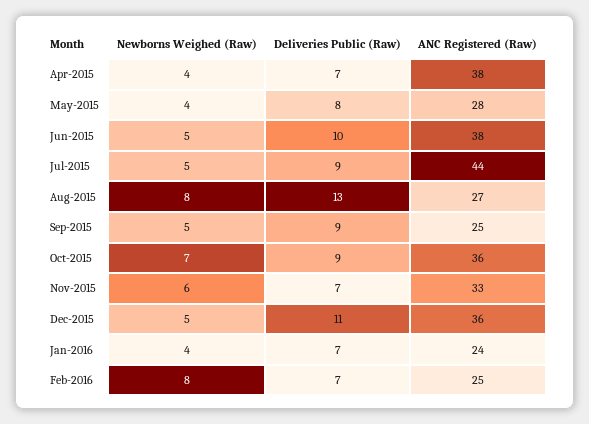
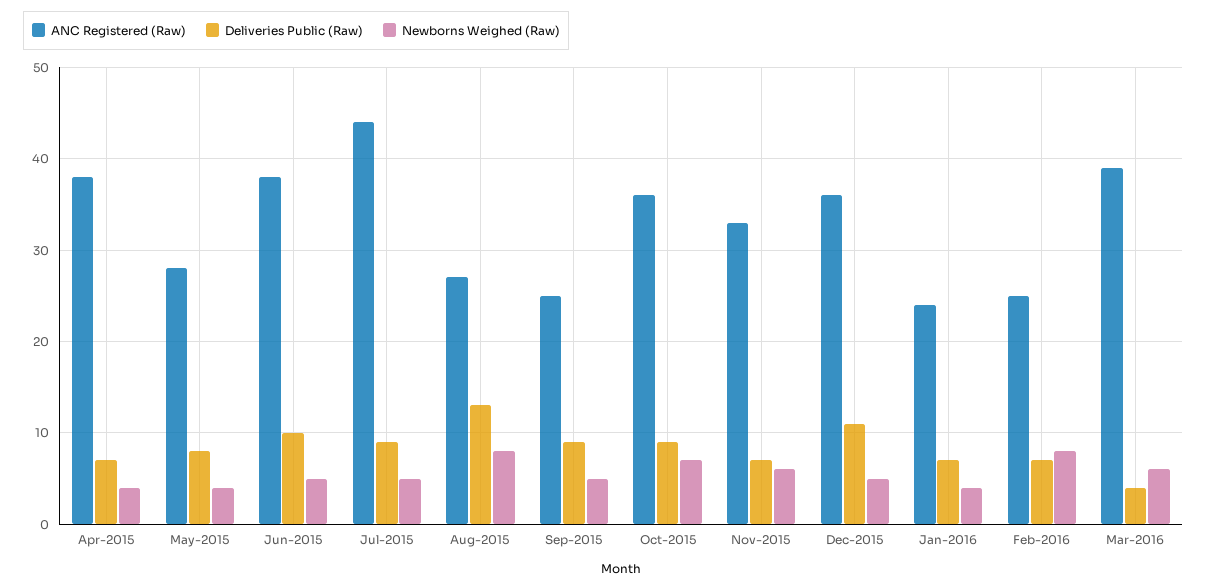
ANC Registered (Raw), Mar-2016: none -> 39
Deliveries Public (Raw), Mar-2016: none -> 4
Newborns Weighed (Raw), Mar-2016: none -> 6

